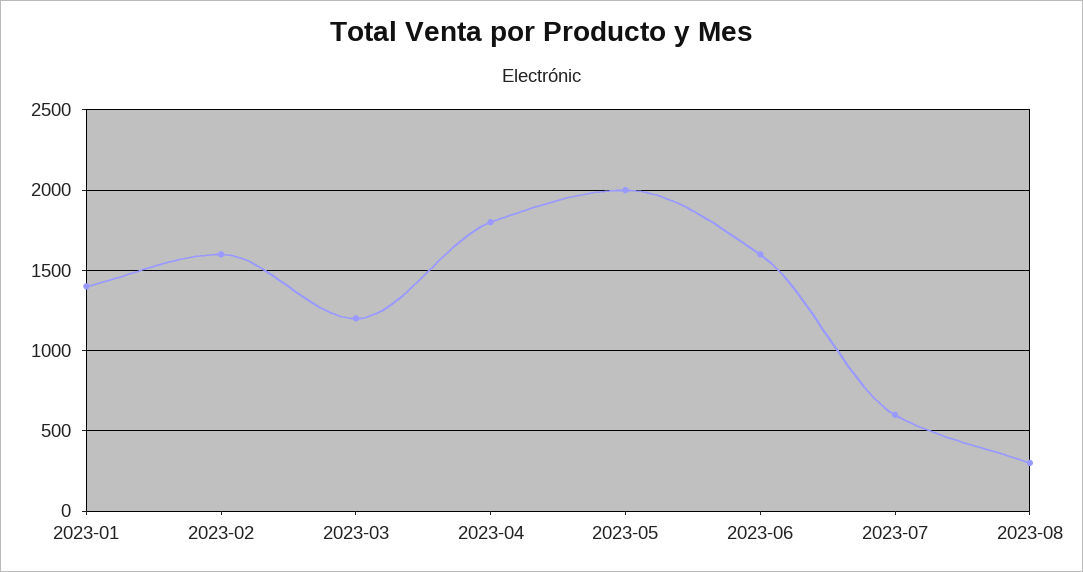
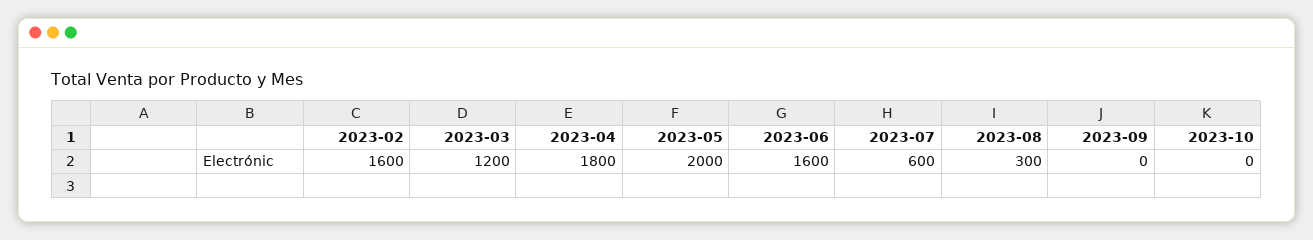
2023-01: 1400 -> none
2023-09: none -> 0
2023-10: none -> 0

